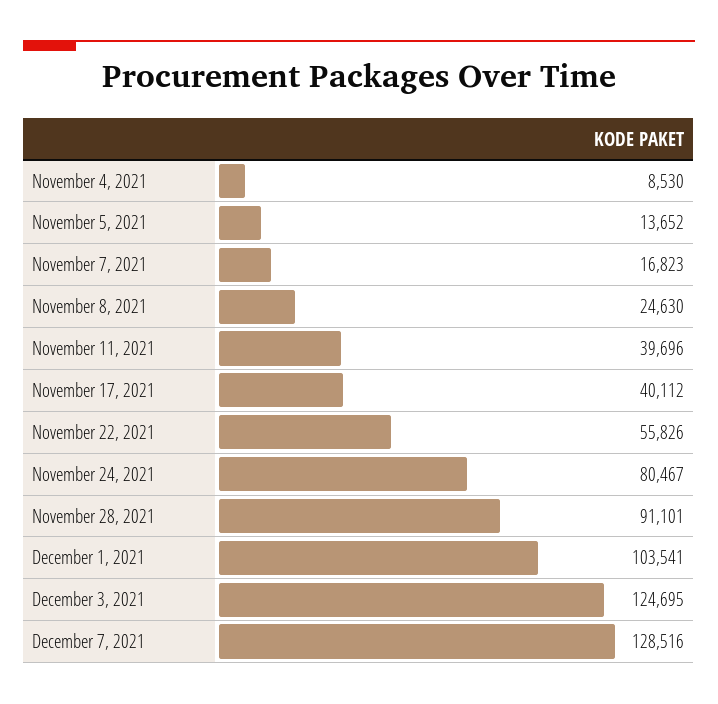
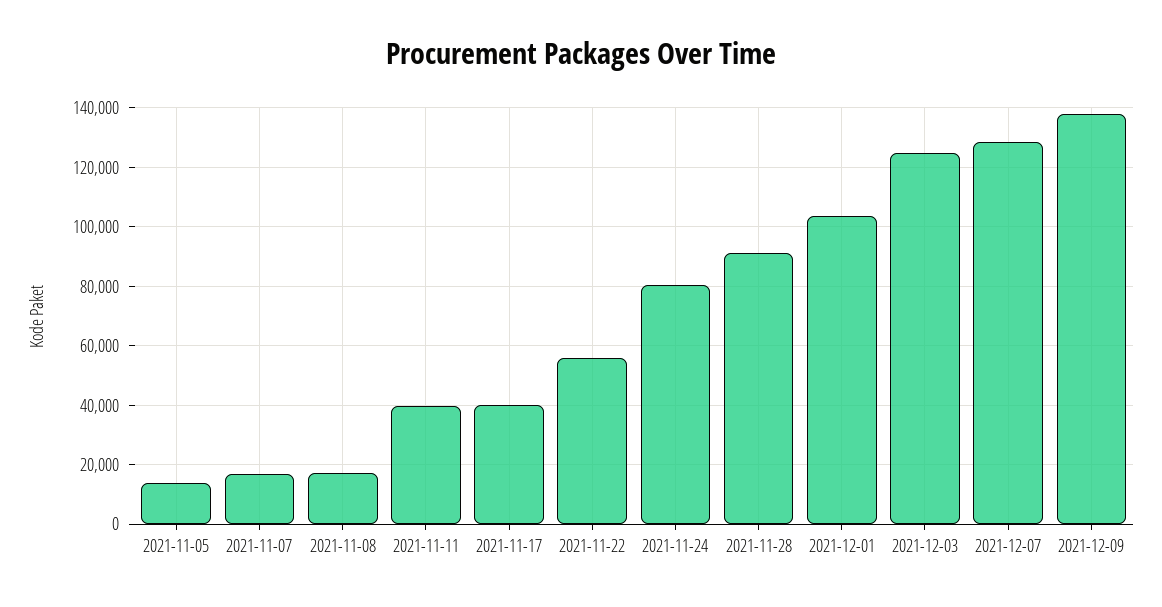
November 4, 2021: 8530 -> none
November 8, 2021: 24630 -> 17500
2021-12-09: none -> 137500

